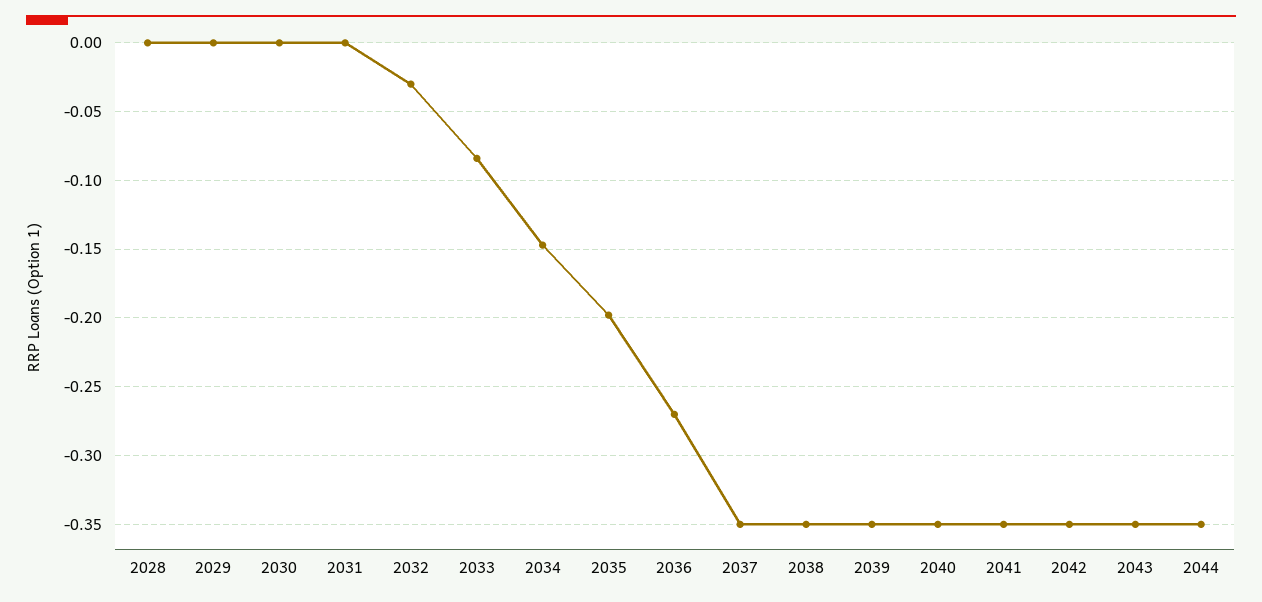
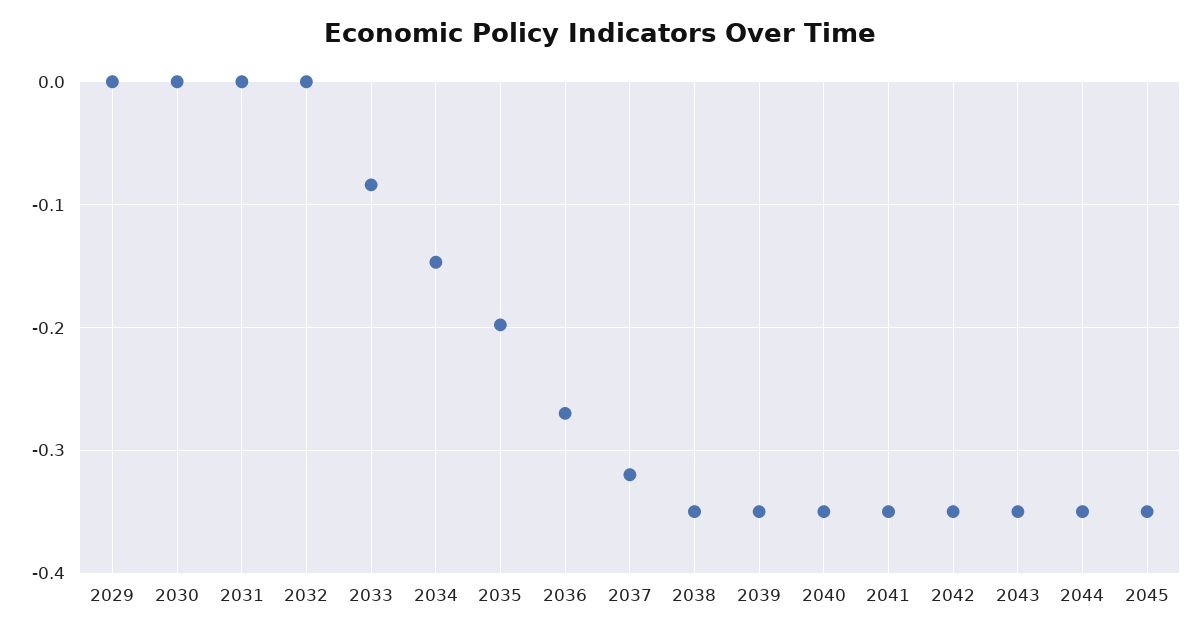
2028: 0 -> none
2032: -0.03 -> 0
2037: -0.35 -> -0.32
2045: none -> -0.35

